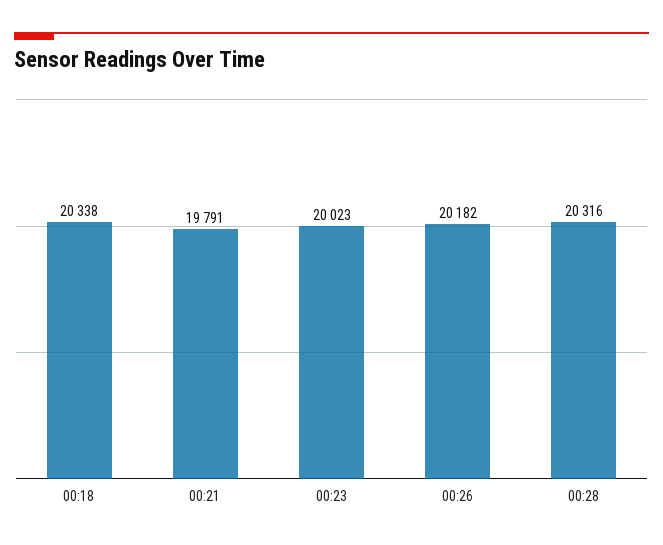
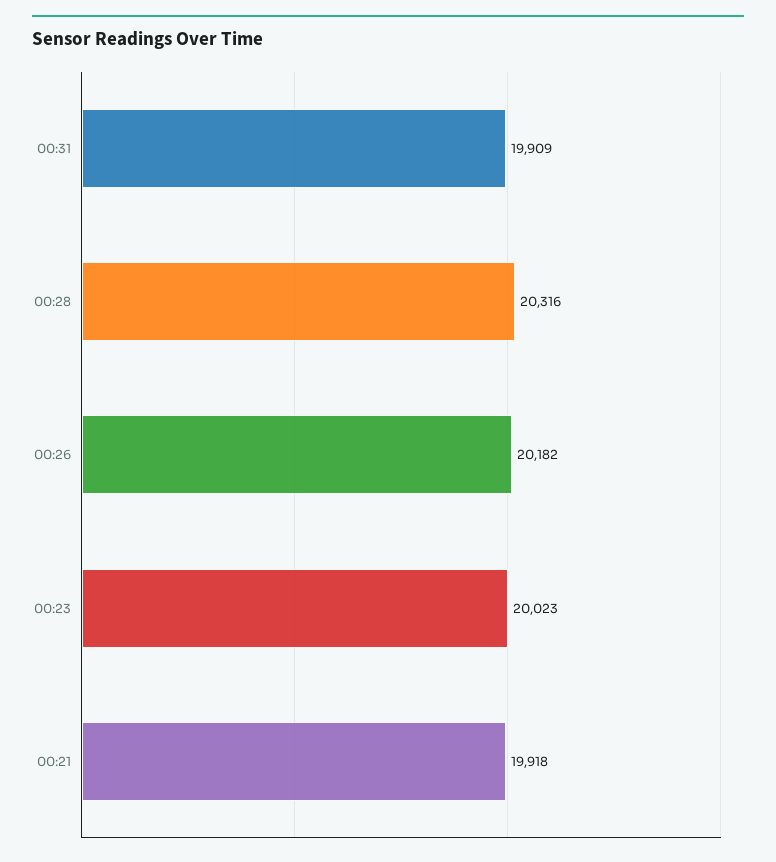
00:18: 20338 -> none
00:21: 19791 -> 19918
00:31: none -> 19909

